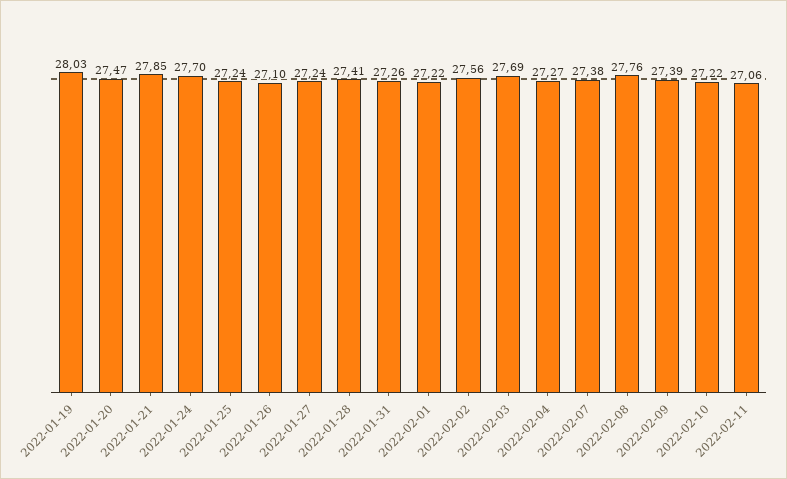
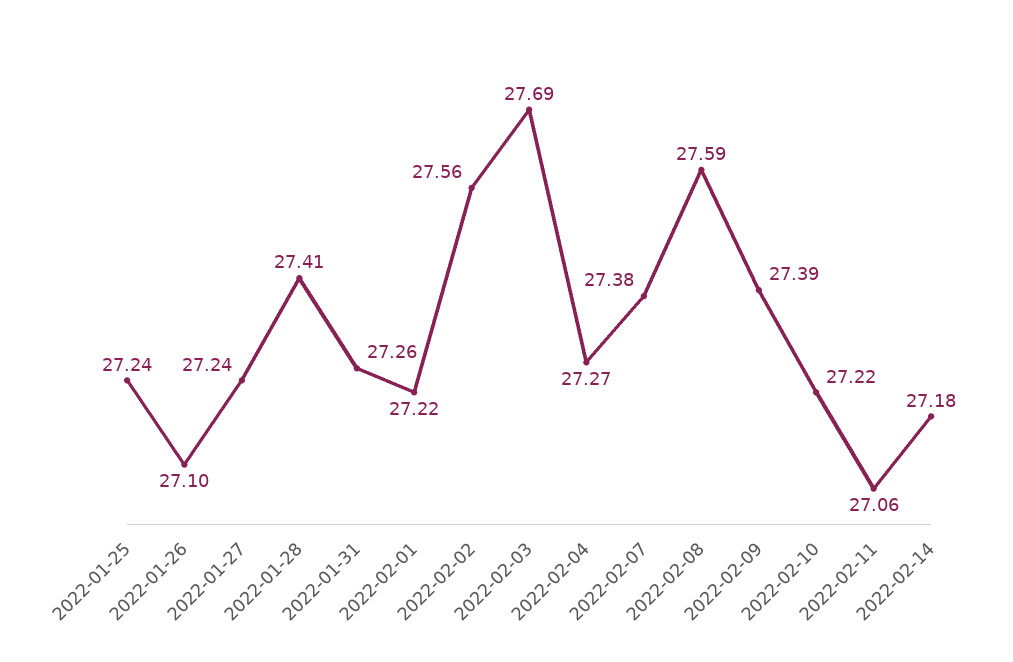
2022-01-19: 28.03 -> none
2022-01-20: 27.47 -> none
2022-01-21: 27.85 -> none
2022-01-24: 27.7 -> none
2022-02-08: 27.76 -> 27.59
2022-02-14: none -> 27.18

